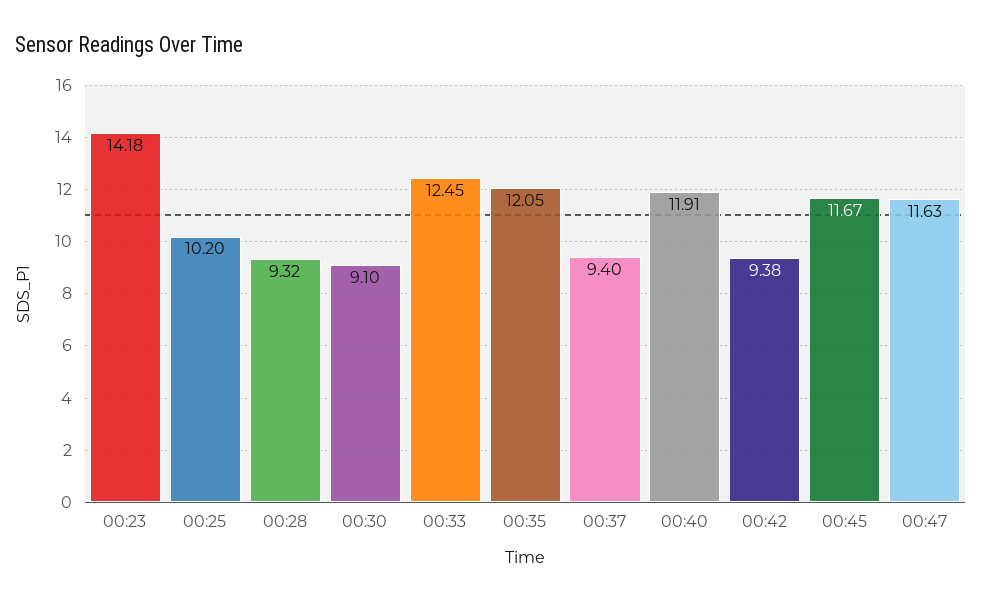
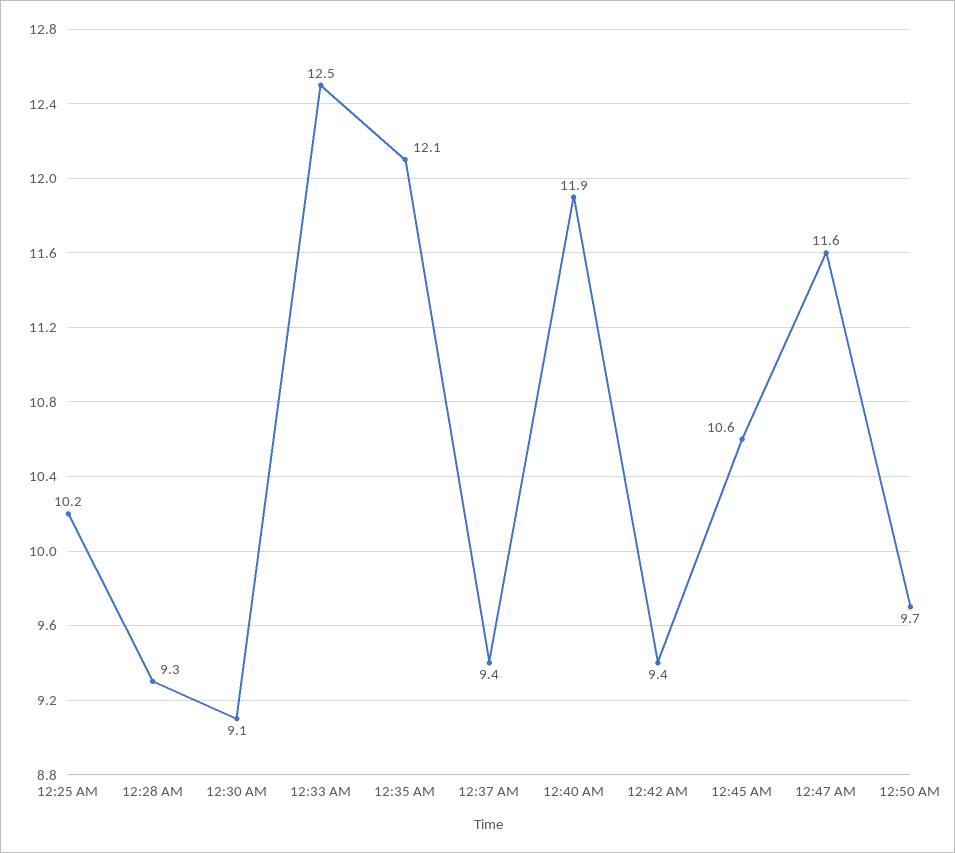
00:23: 14.18 -> none
00:45: 11.67 -> 10.6
12:50 AM: none -> 9.7

